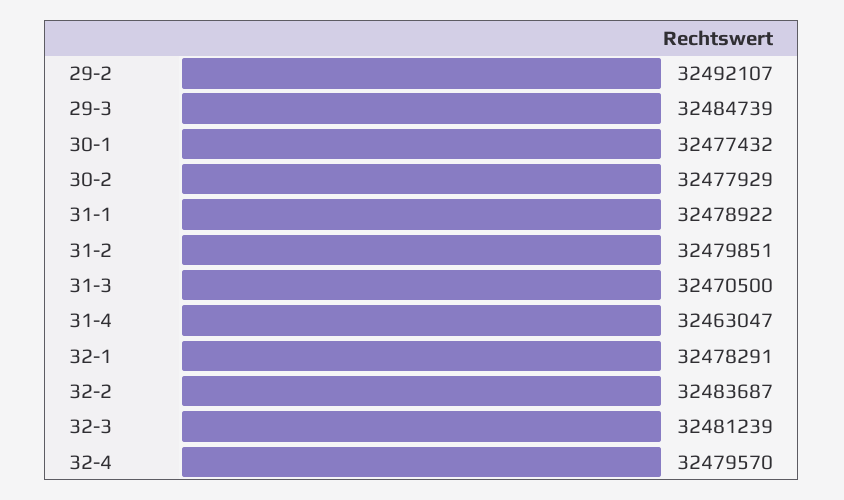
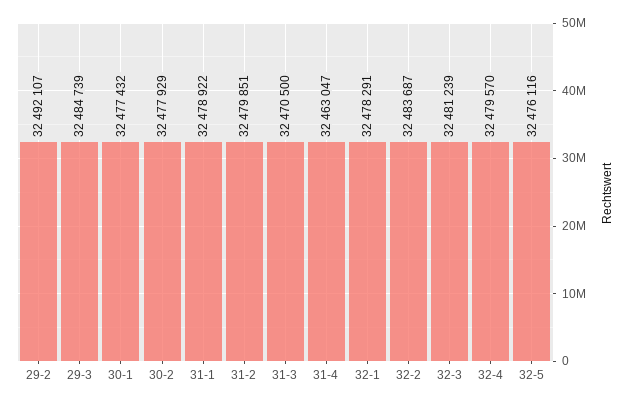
32-5: none -> 32476116

